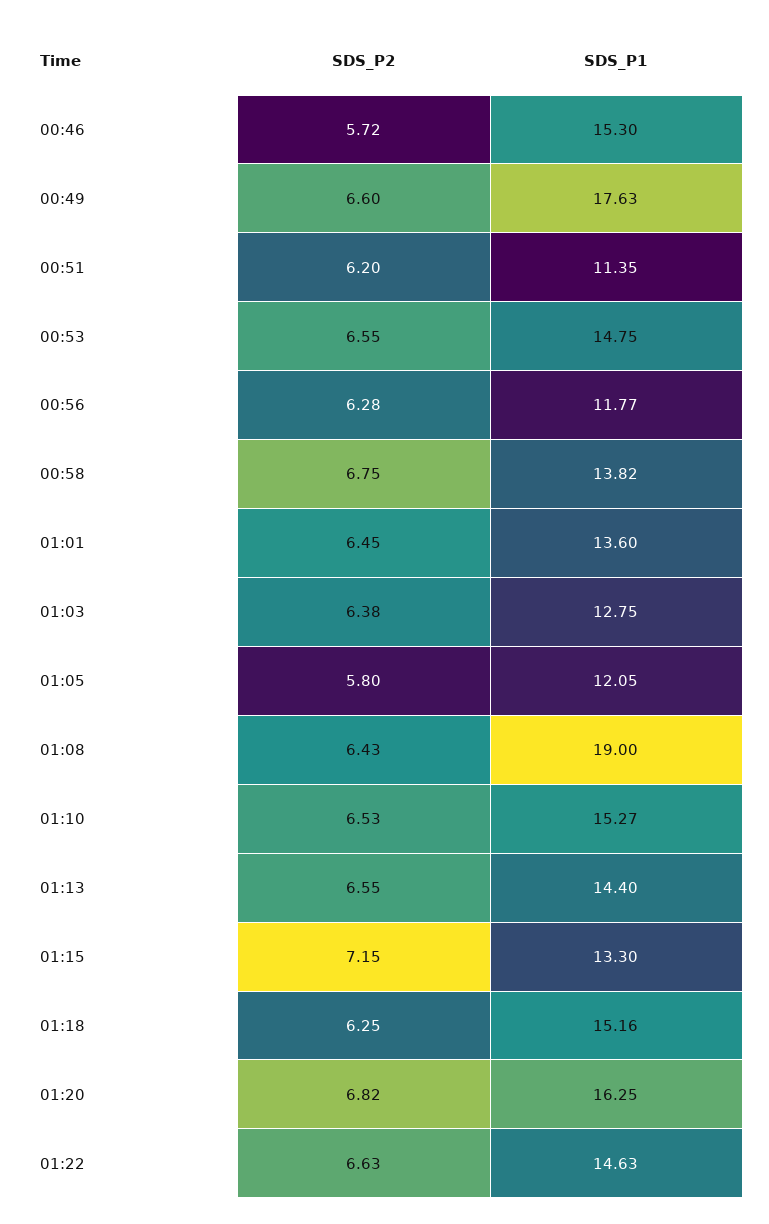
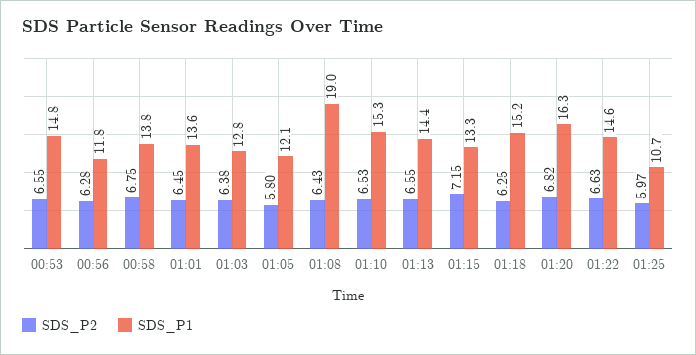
SDS_P2, 00:46: 5.72 -> none
SDS_P1, 00:46: 15.3 -> none
SDS_P2, 00:49: 6.6 -> none
SDS_P1, 00:49: 17.63 -> none
SDS_P2, 00:51: 6.2 -> none
SDS_P1, 00:51: 11.35 -> none
SDS_P2, 01:25: none -> 5.97
SDS_P1, 01:25: none -> 10.7

